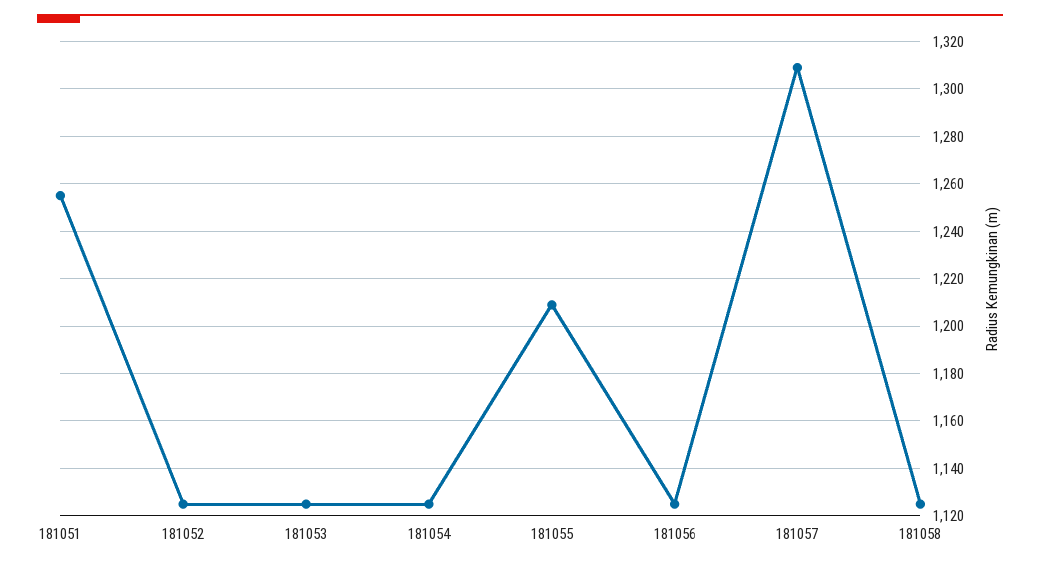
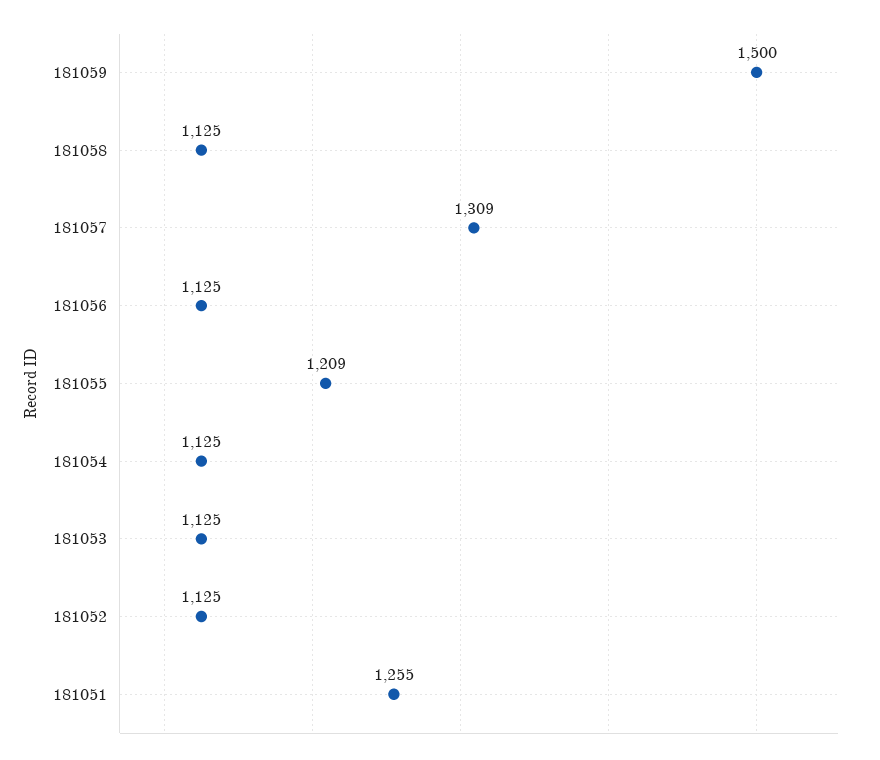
181059: none -> 1500

